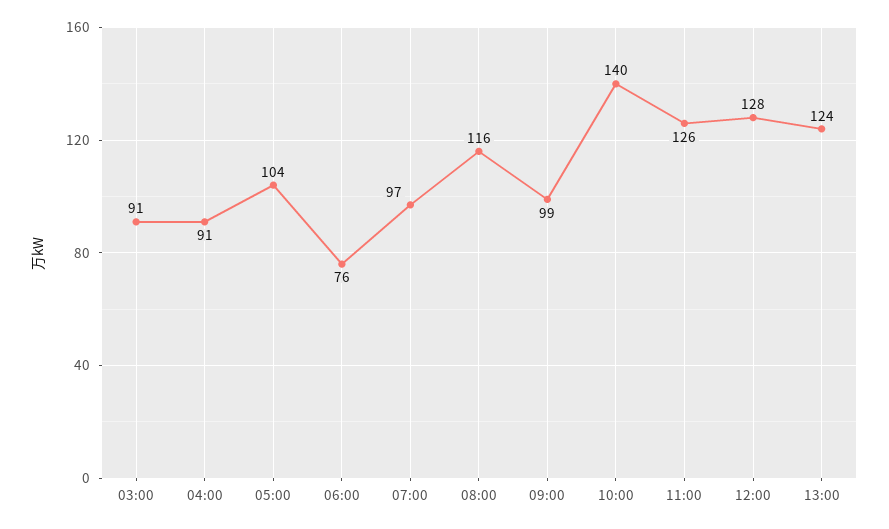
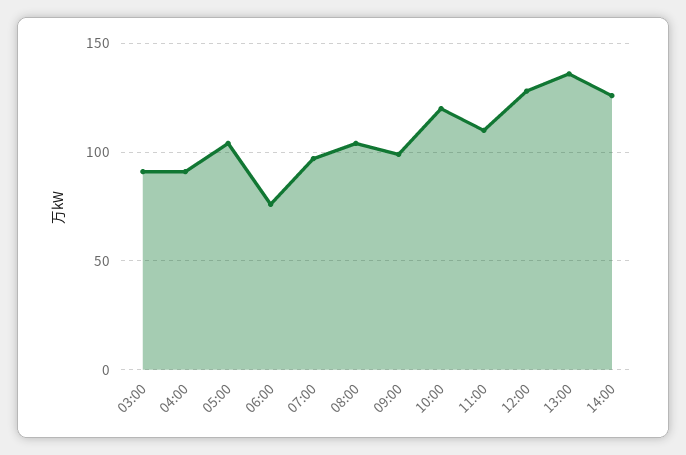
08:00: 116 -> 105
10:00: 140 -> 120
11:00: 126 -> 110
13:00: 124 -> 135
14:00: none -> 125

